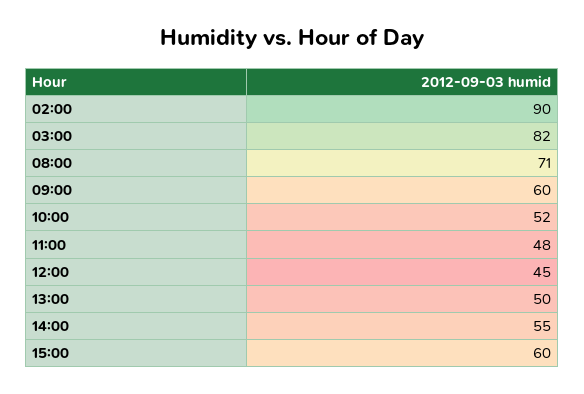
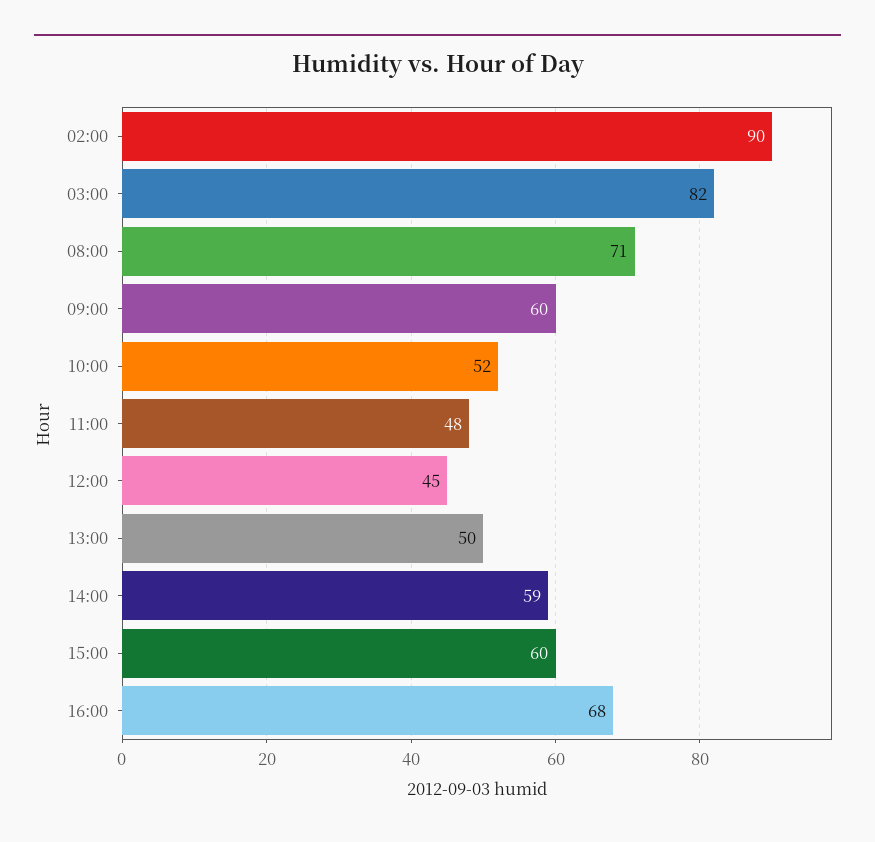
14:00: 55 -> 59
16:00: none -> 68

